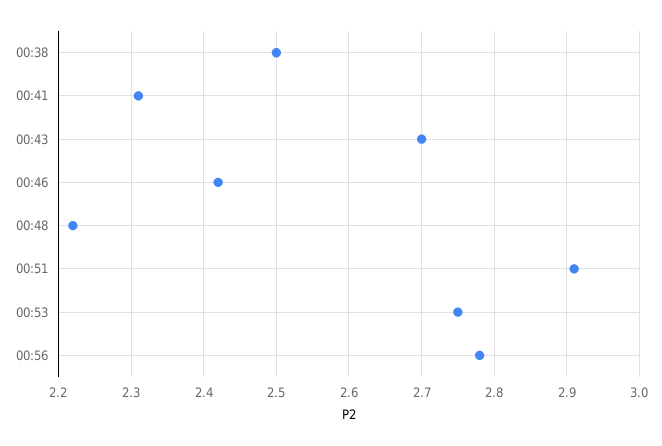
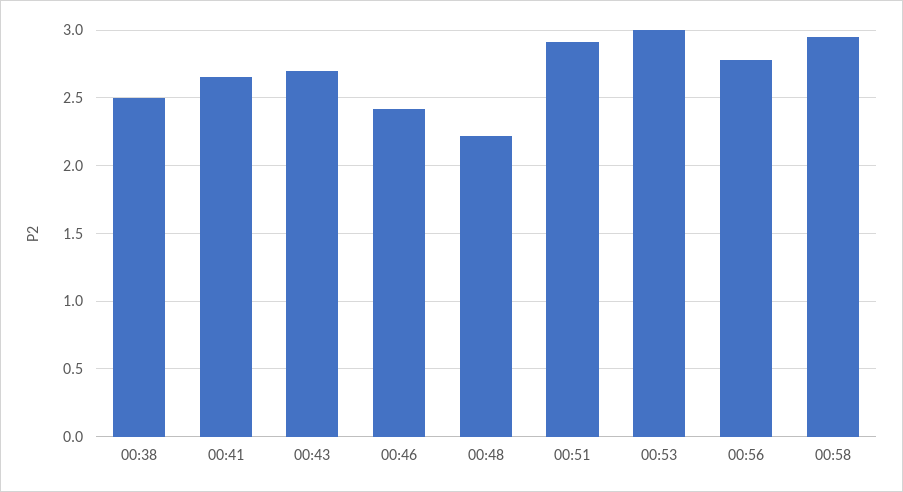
00:41: 2.31 -> 2.65
00:53: 2.75 -> 3
00:58: none -> 2.95

